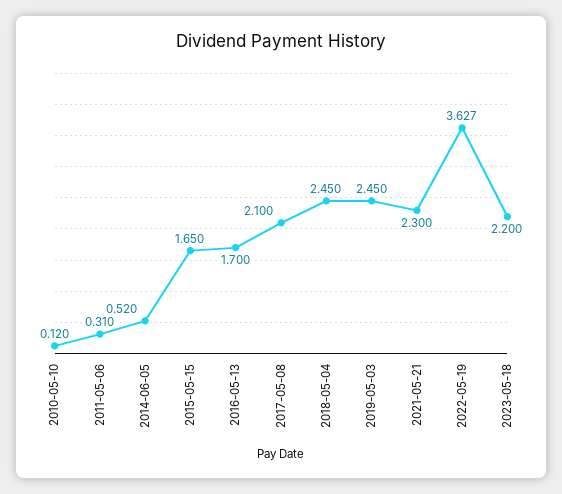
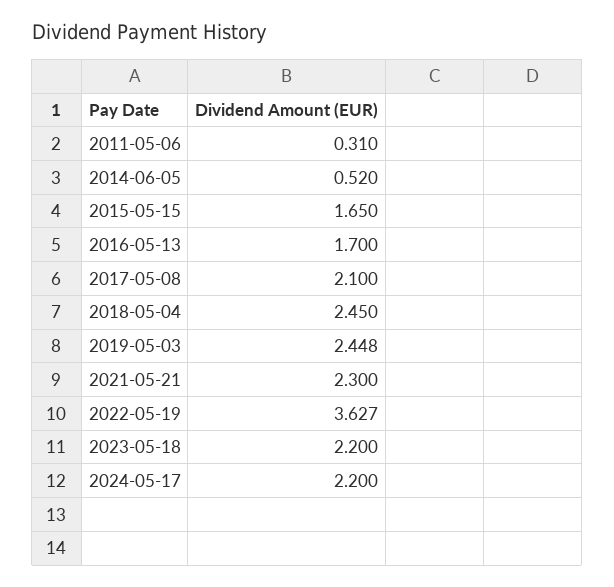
2010-05-10: 0.12 -> none
2019-05-03: 2.45 -> 2.448
2024-05-17: none -> 2.2

